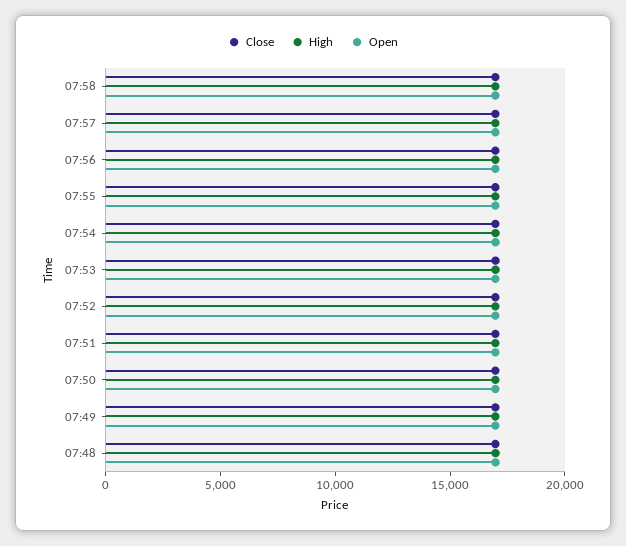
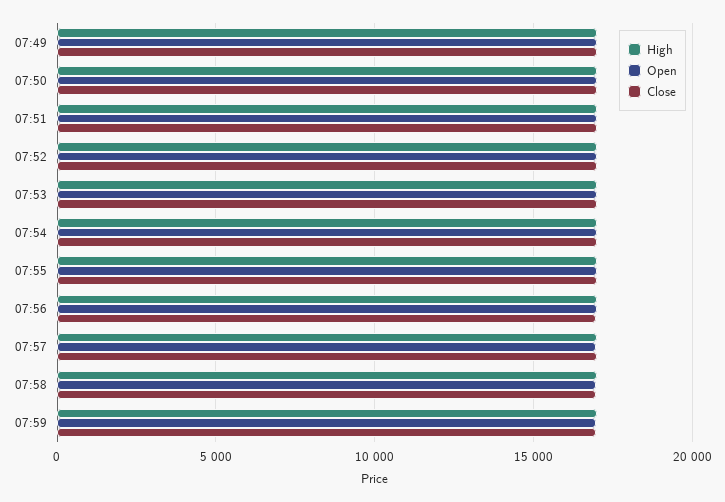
Close, 07:48: 17000 -> none
High, 07:48: 17000 -> none
Open, 07:48: 17000 -> none
High, 07:59: none -> 17000
Open, 07:59: none -> 17000
Close, 07:59: none -> 17000

